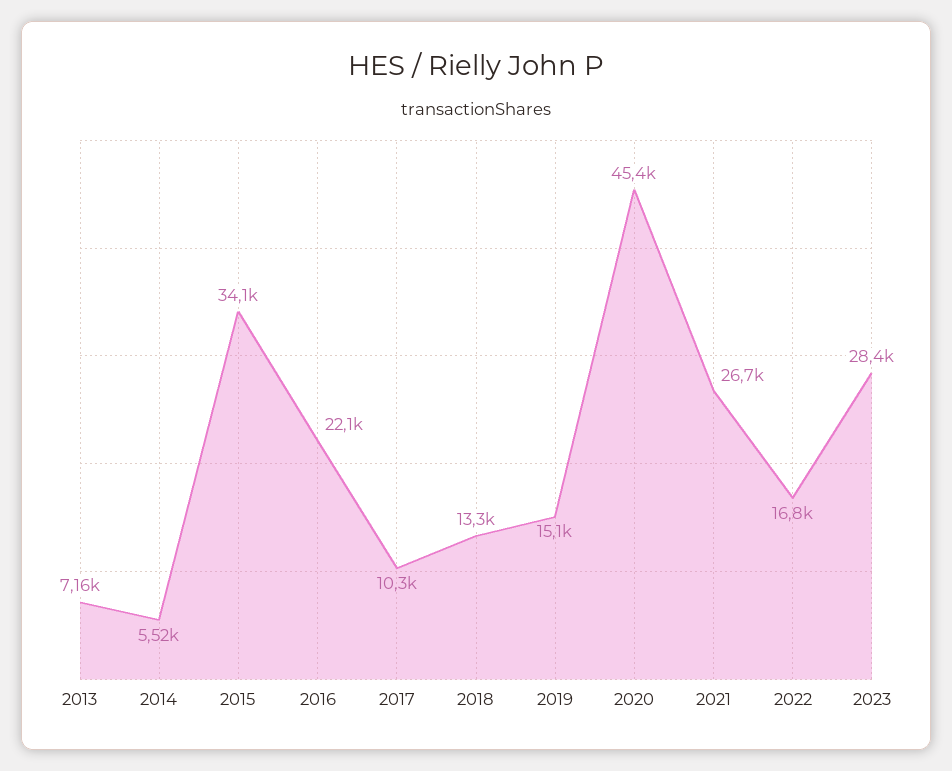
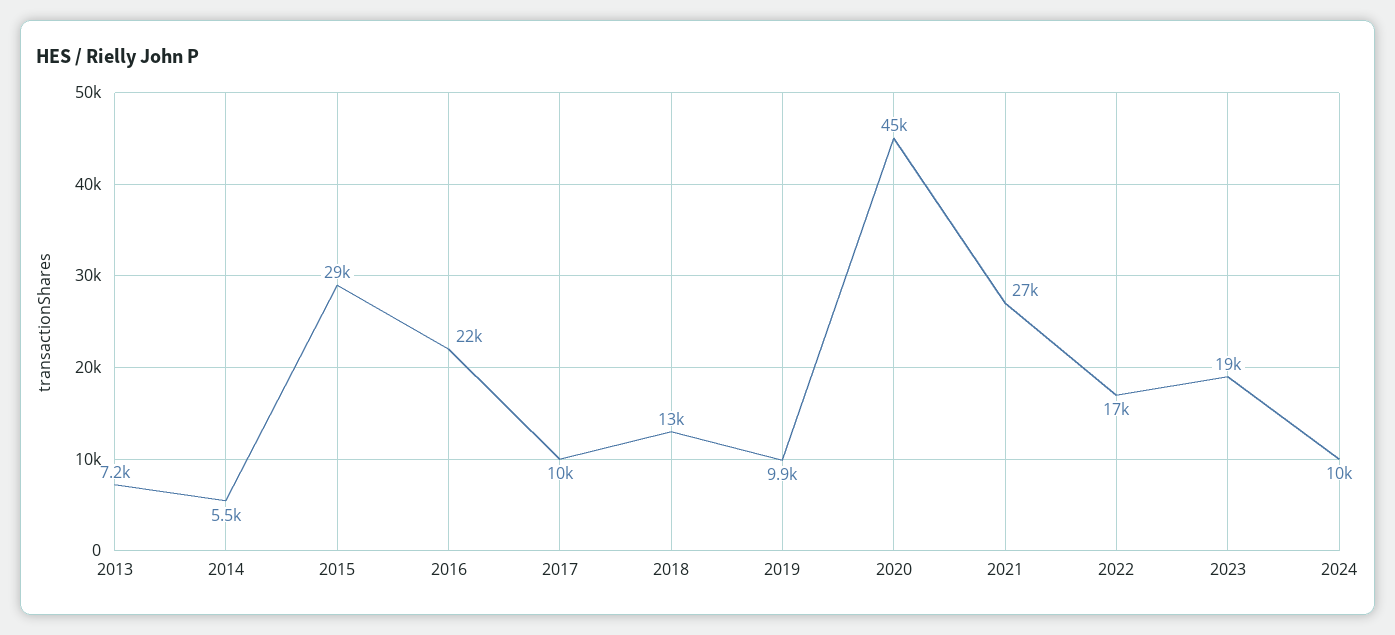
2015: 34100 -> 29000
2019: 15100 -> 9900
2023: 28400 -> 19000
2024: none -> 10000

